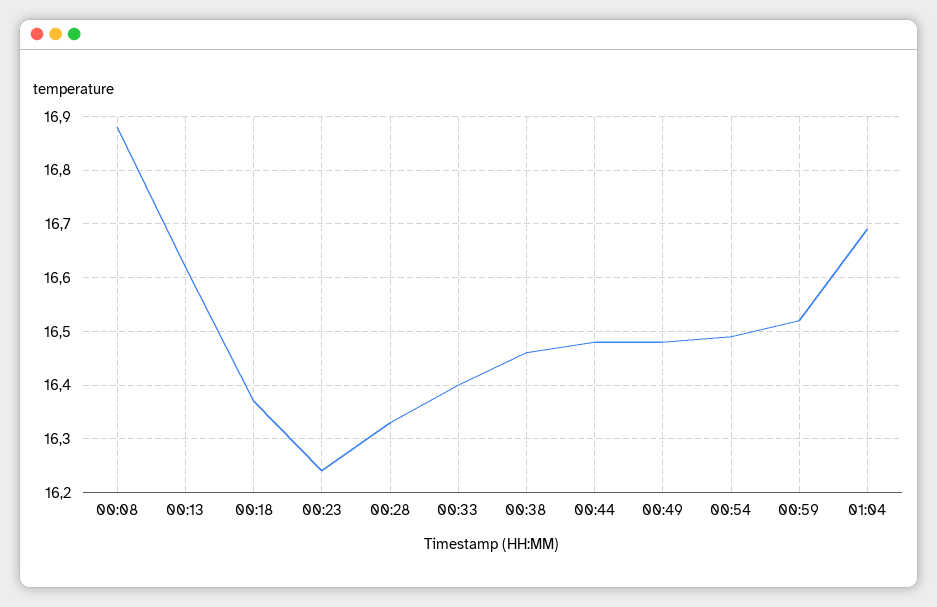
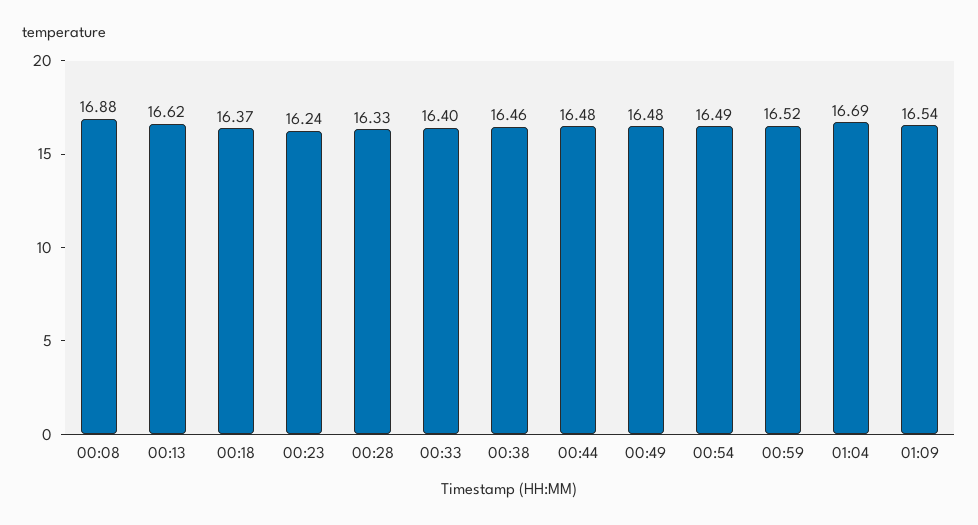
01:09: none -> 16.54

